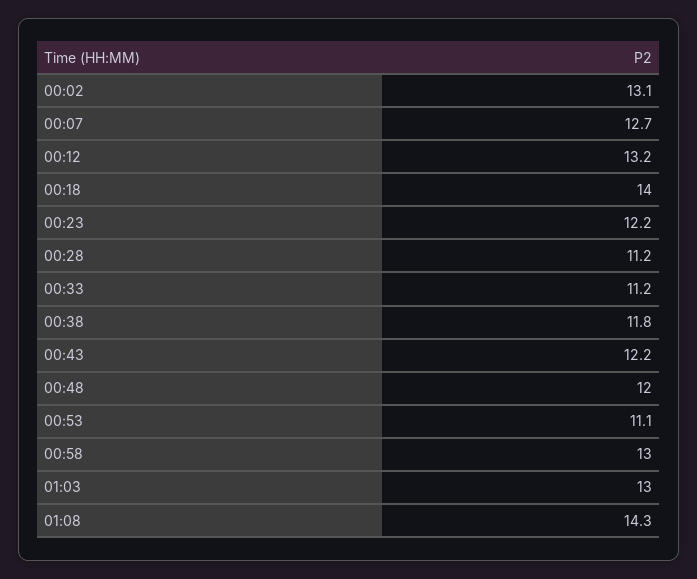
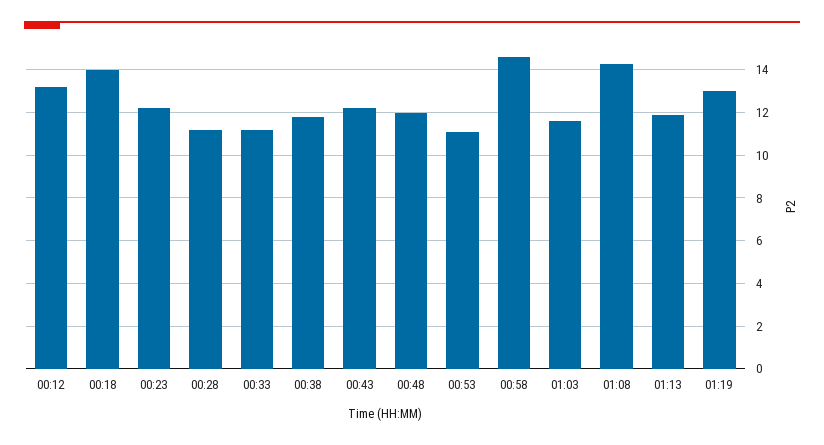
00:02: 13.1 -> none
00:07: 12.7 -> none
00:58: 13 -> 14.5
01:03: 13 -> 11.5
01:13: none -> 12
01:19: none -> 13

